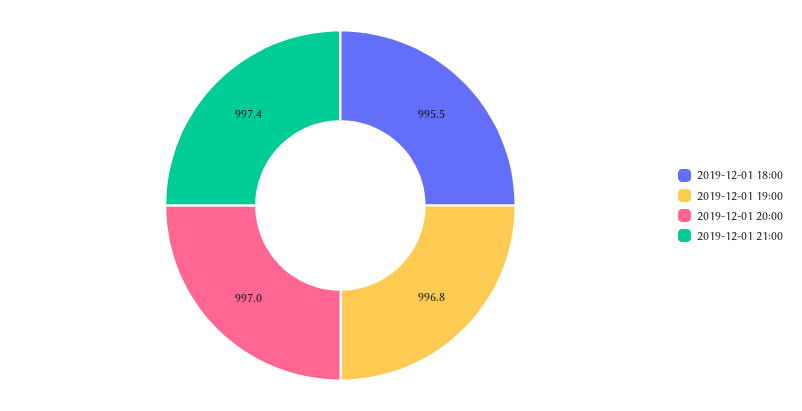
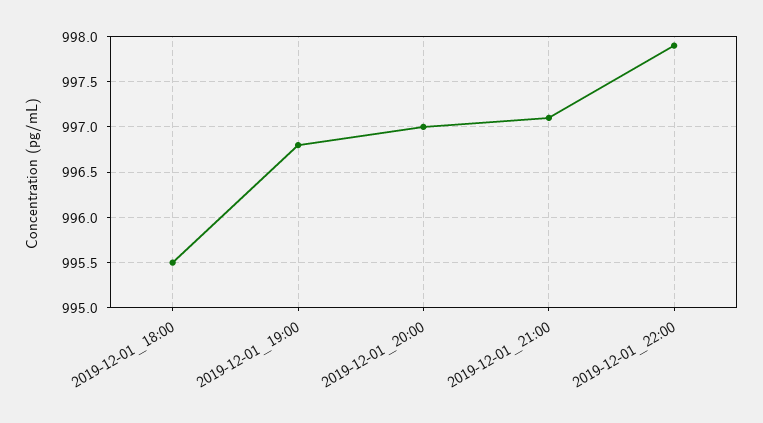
2019-12-01 21:00: 997.4 -> 997.1
2019-12-01_22:00: none -> 997.9

